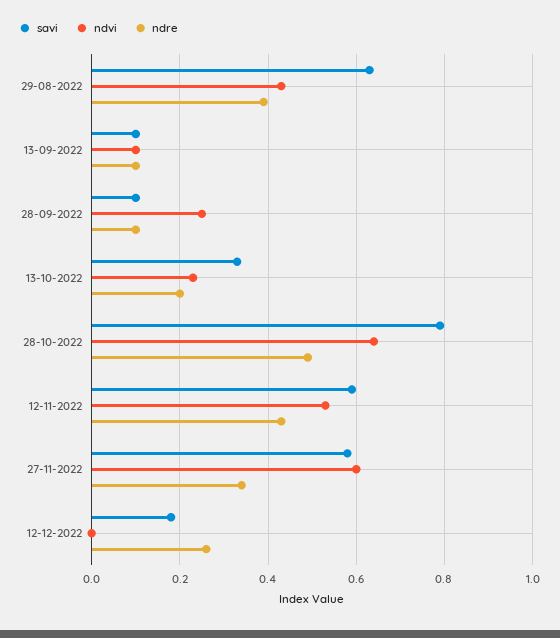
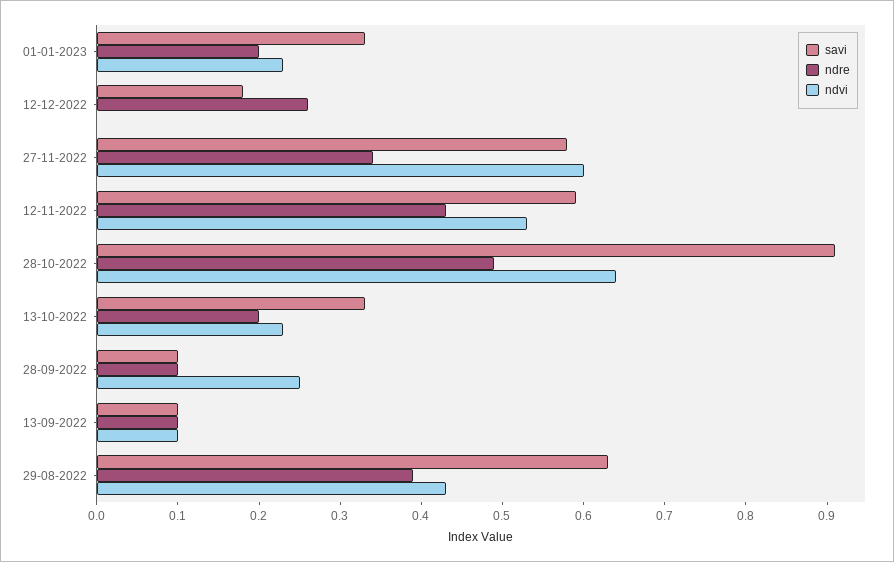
savi, 28-10-2022: 0.8 -> 0.91
savi, 01-01-2023: none -> 0.33
ndre, 01-01-2023: none -> 0.2
ndvi, 01-01-2023: none -> 0.23

